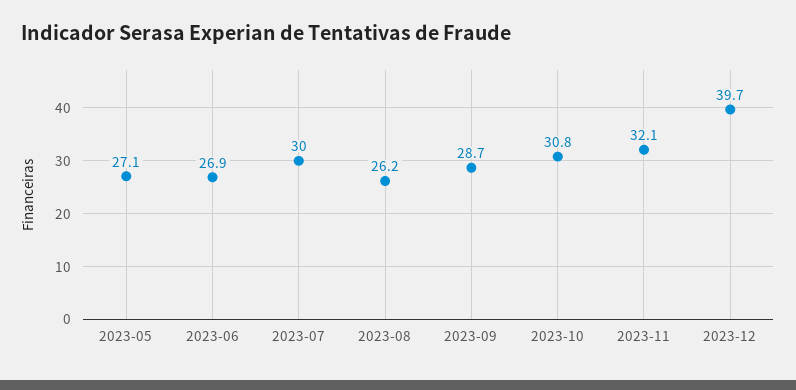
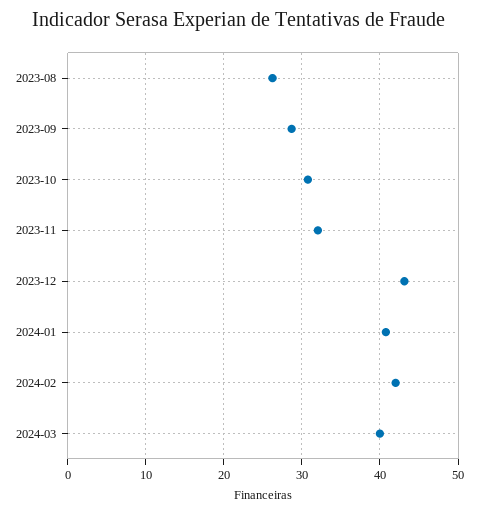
2023-05: 27.1 -> none
2023-06: 26.9 -> none
2023-07: 30 -> none
2023-12: 39.7 -> 43
2024-01: none -> 41
2024-02: none -> 42
2024-03: none -> 40

